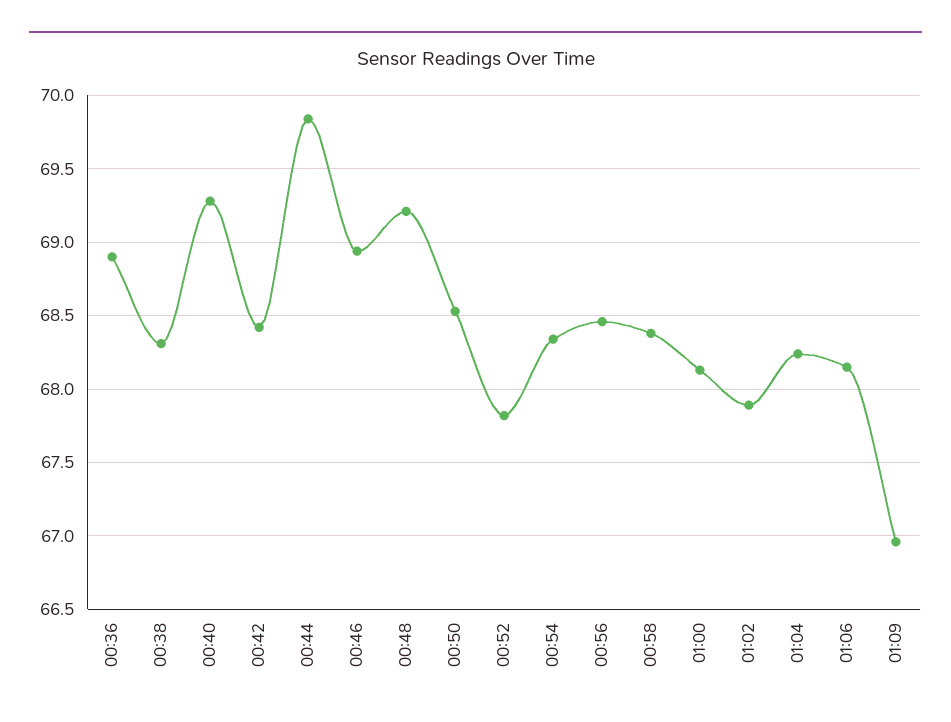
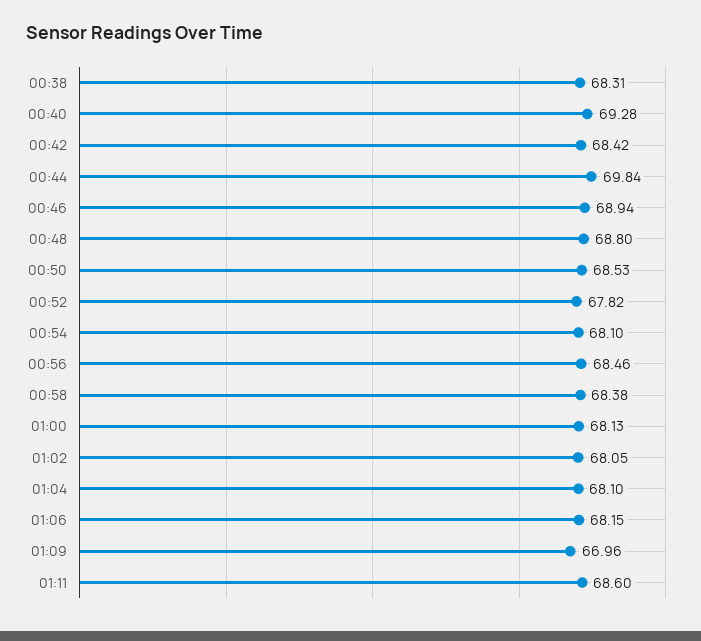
00:36: 68.9 -> none
00:48: 69.2 -> 68.8
00:54: 68.35 -> 68.1
01:02: 67.9 -> 68.05
01:04: 68.25 -> 68.1
01:11: none -> 68.6

